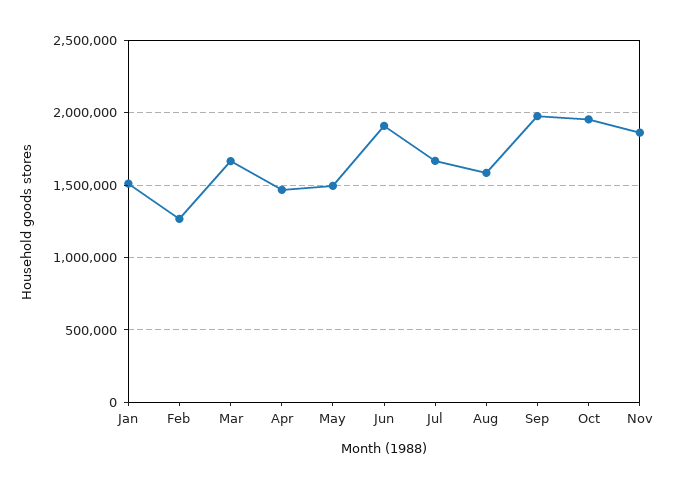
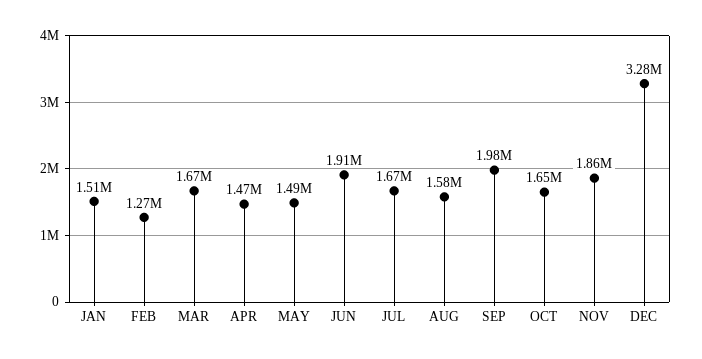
Oct: 1950000 -> 1650000
DEC: none -> 3280000

